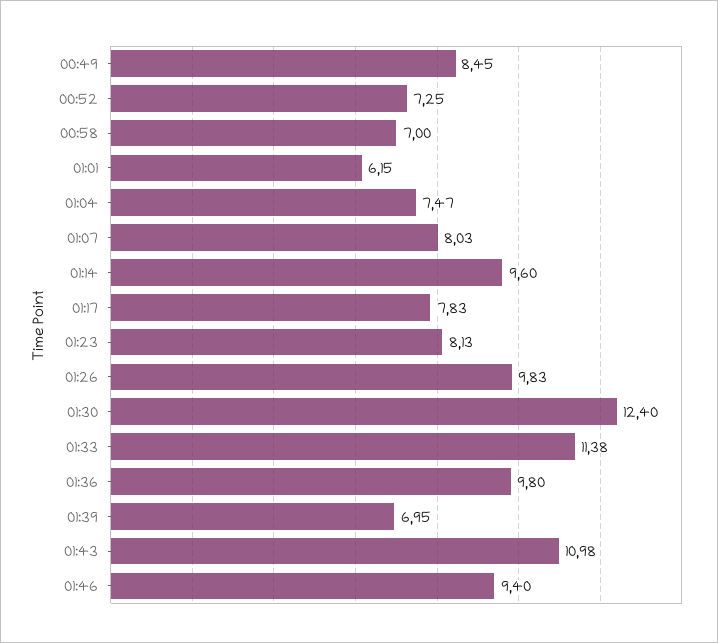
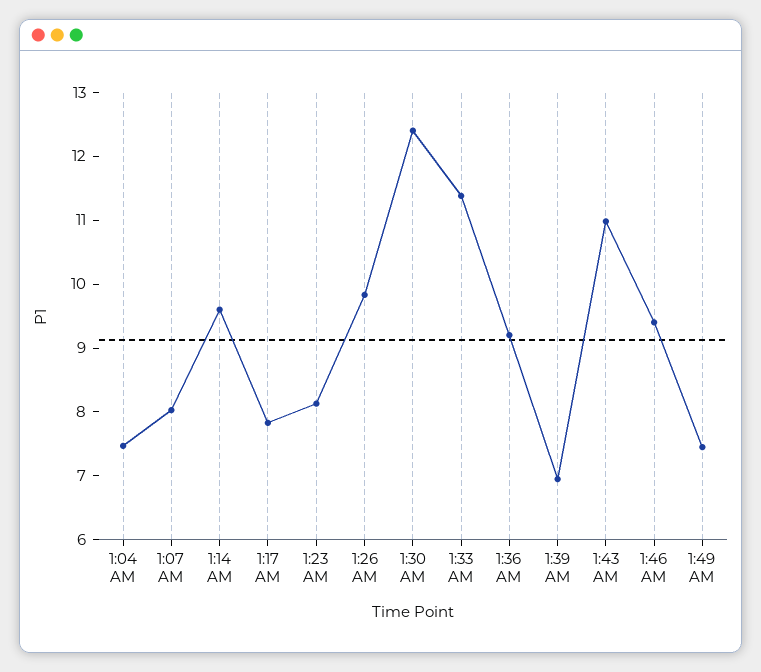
00:49: 8.45 -> none
00:52: 7.25 -> none
00:58: 7 -> none
01:01: 6.15 -> none
01:36: 9.8 -> 9.2
1:49 AM: none -> 7.4

